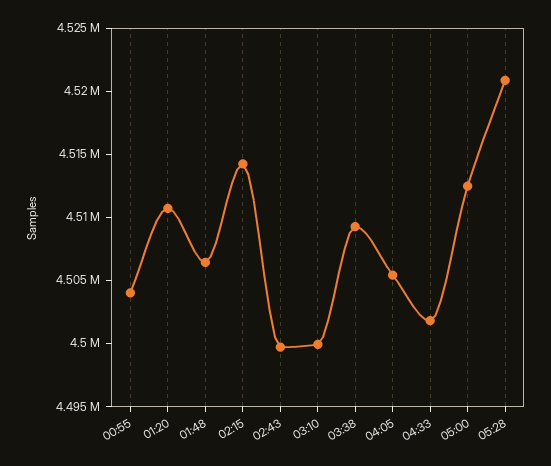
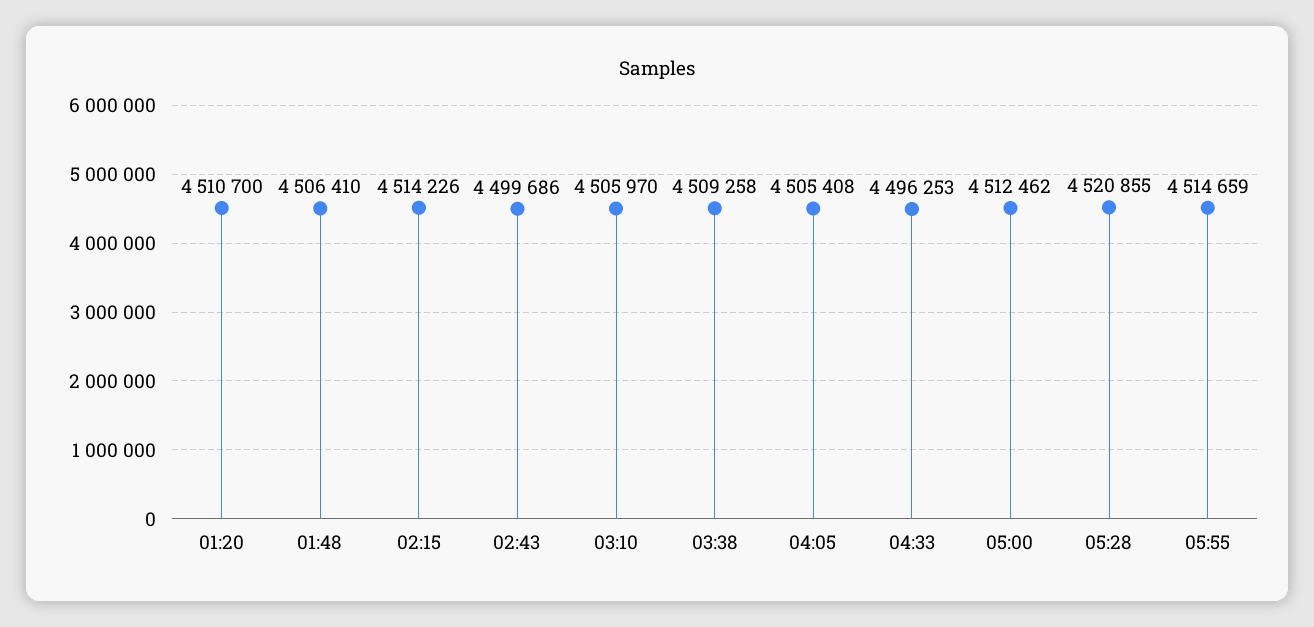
00:55: 4504000 -> none
03:10: 4500000 -> 4505970
04:33: 4502000 -> 4496253
05:55: none -> 4514659

